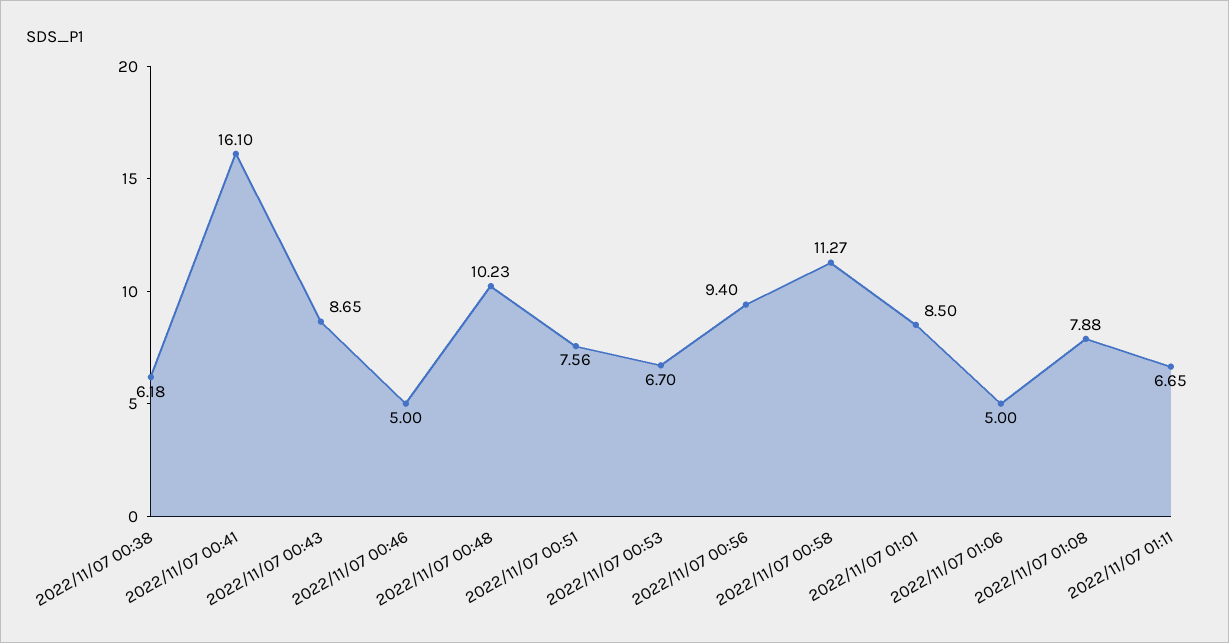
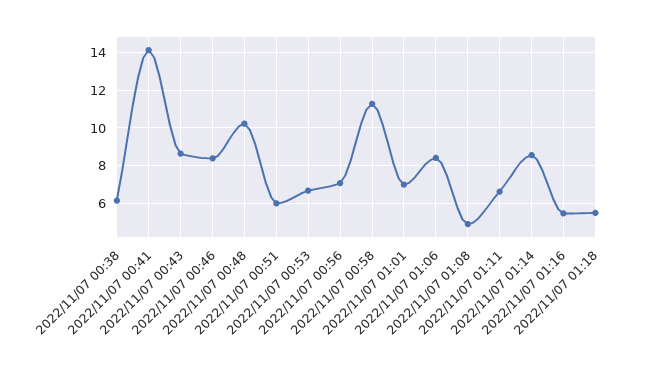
2022/11/07 00:41: 16.1 -> 14
2022/11/07 00:46: 5 -> 8.5
2022/11/07 00:51: 7.56 -> 6
2022/11/07 00:56: 9.4 -> 7
2022/11/07 01:01: 8.5 -> 7
2022/11/07 01:06: 5 -> 8.5
2022/11/07 01:08: 7.88 -> 5
2022/11/07 01:14: none -> 8.5
2022/11/07 01:16: none -> 5.5
2022/11/07 01:18: none -> 5.5

